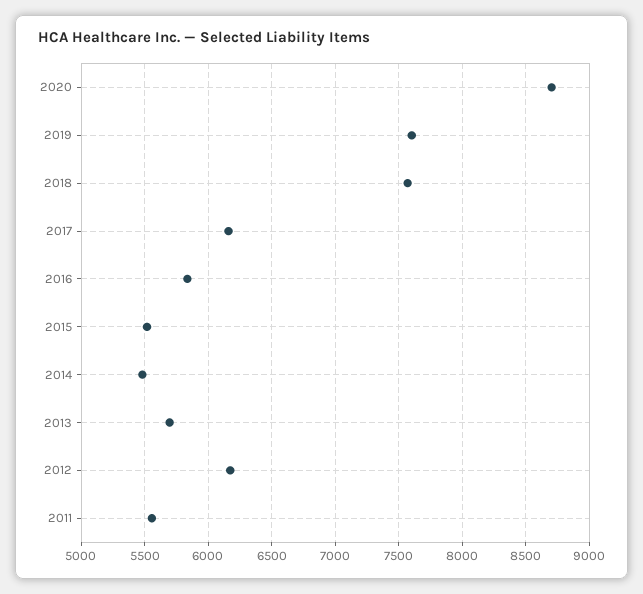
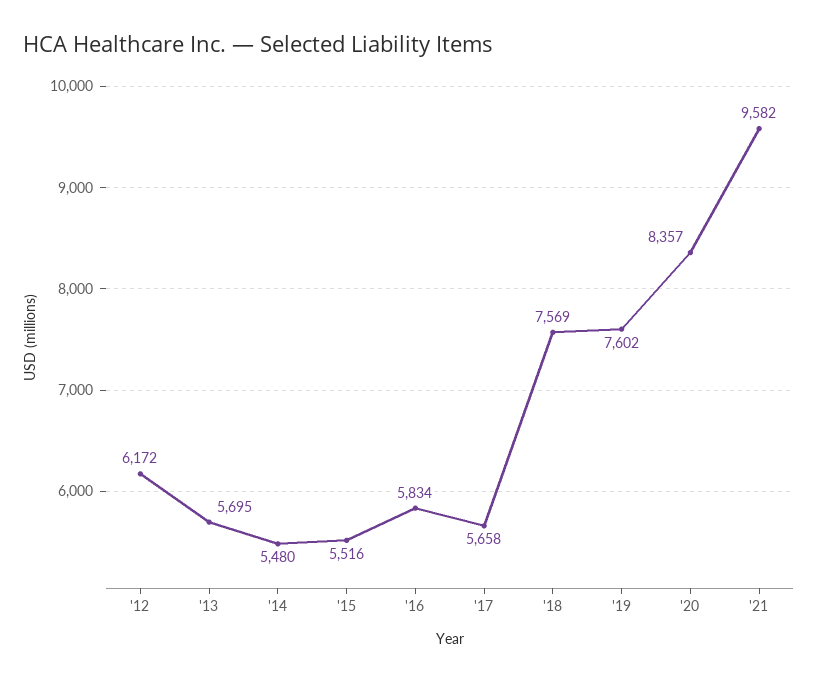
2020: 8700 -> 8357
2017: 6150 -> 5658
2011: 5550 -> none
'21: none -> 9582

